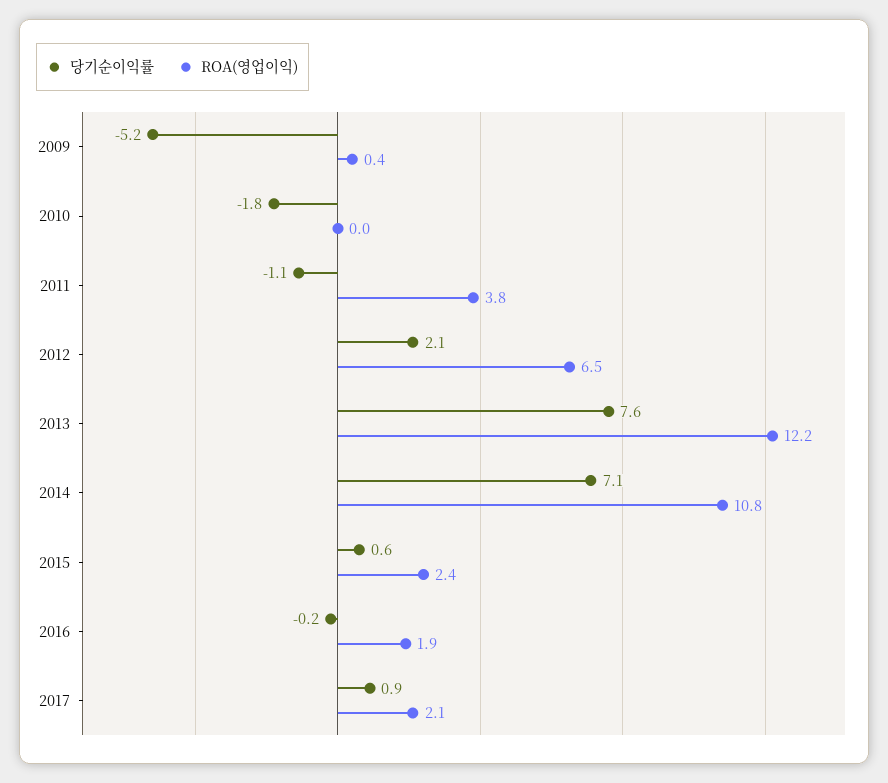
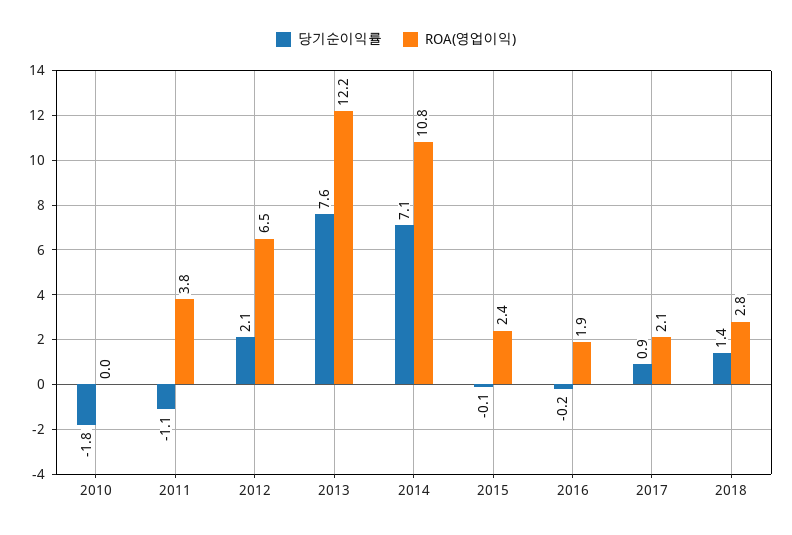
당기순이익률, 2009: -5.2 -> none
ROA(영업이익), 2009: 0.4 -> none
당기순이익률, 2015: 0.6 -> -0.1
당기순이익률, 2018: none -> 1.4
ROA(영업이익), 2018: none -> 2.8

